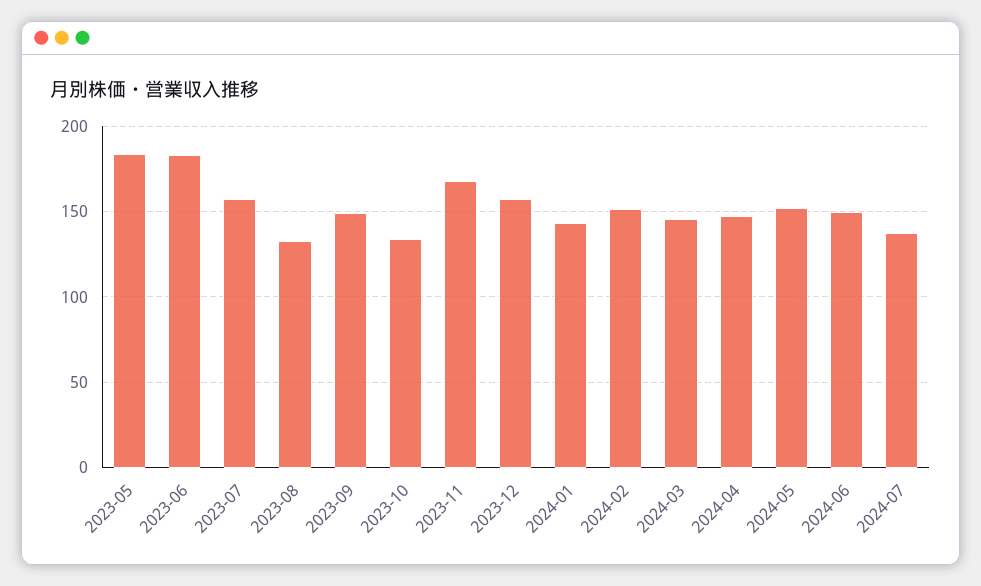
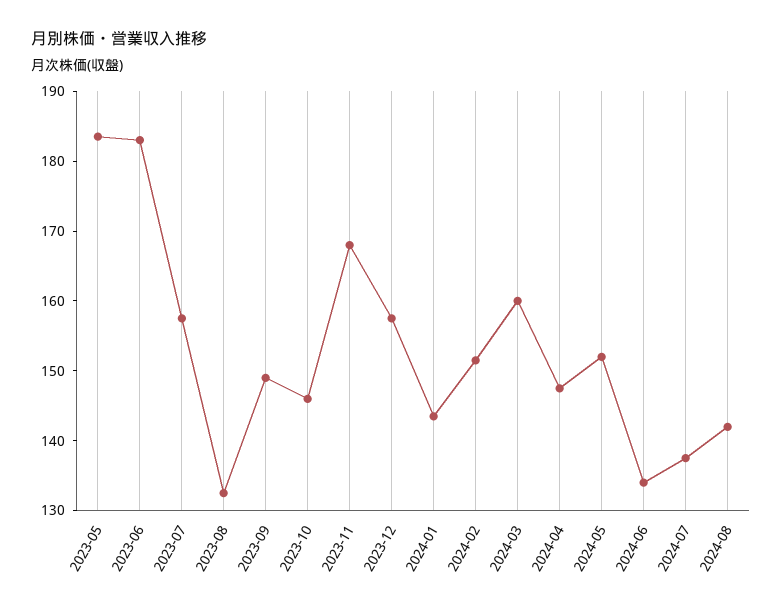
2023-10: 135 -> 146
2024-03: 145 -> 160
2024-06: 150 -> 134
2024-08: none -> 142

